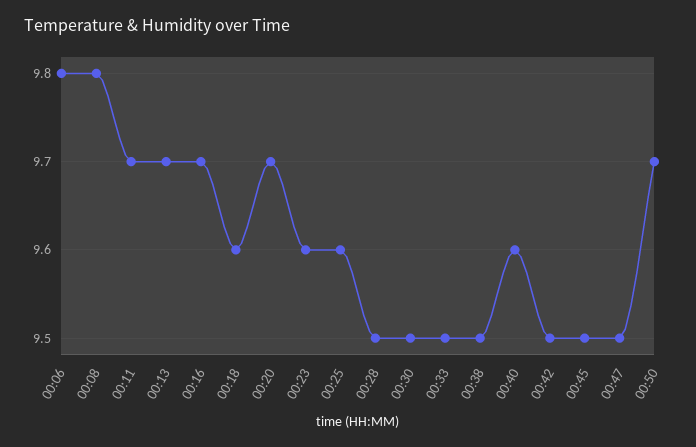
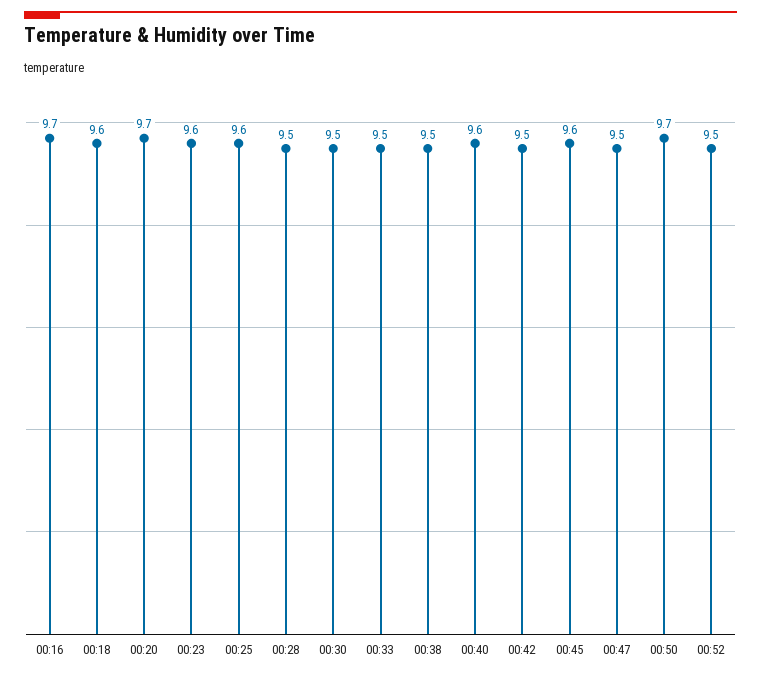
00:06: 9.8 -> none
00:08: 9.8 -> none
00:11: 9.7 -> none
00:13: 9.7 -> none
00:45: 9.5 -> 9.6
00:52: none -> 9.5

